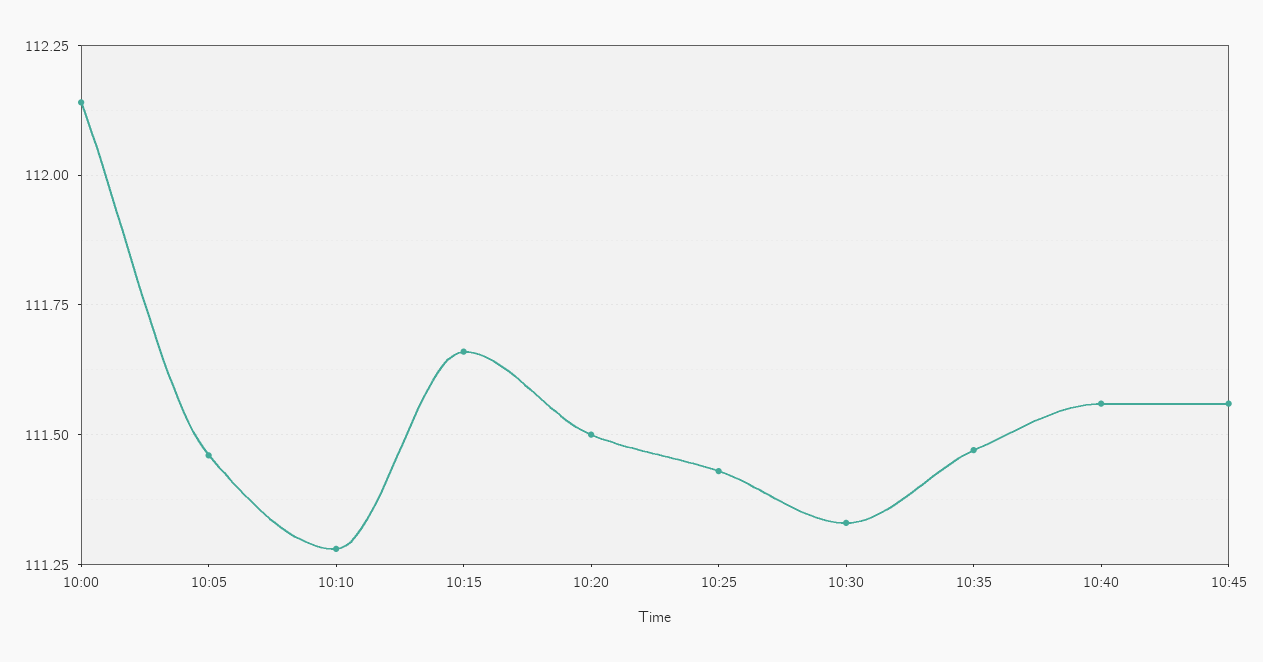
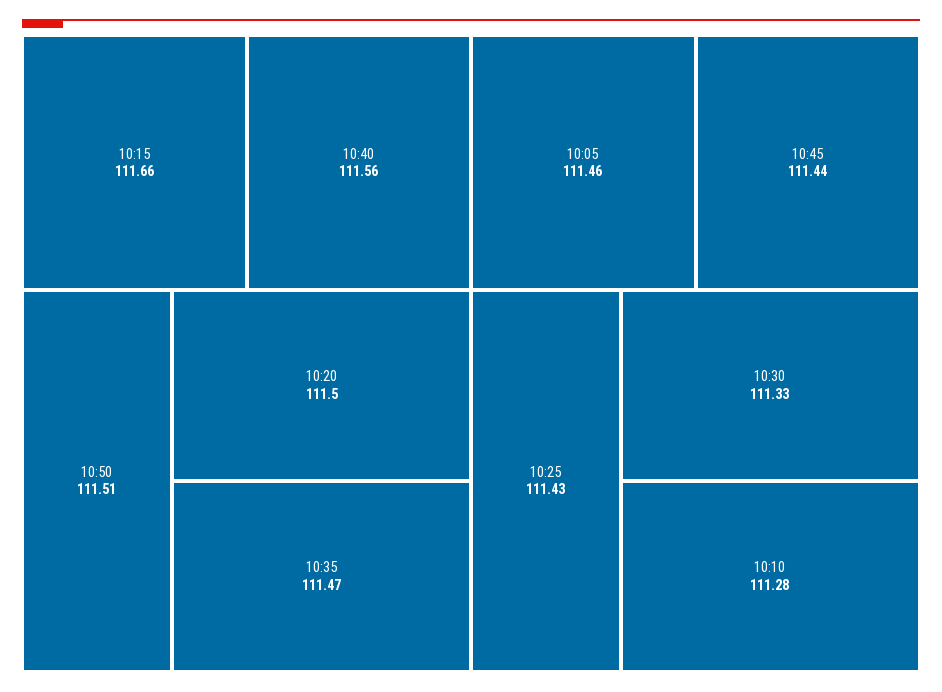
10:00: 112.15 -> none
10:45: 111.55 -> 111.44
10:50: none -> 111.51

